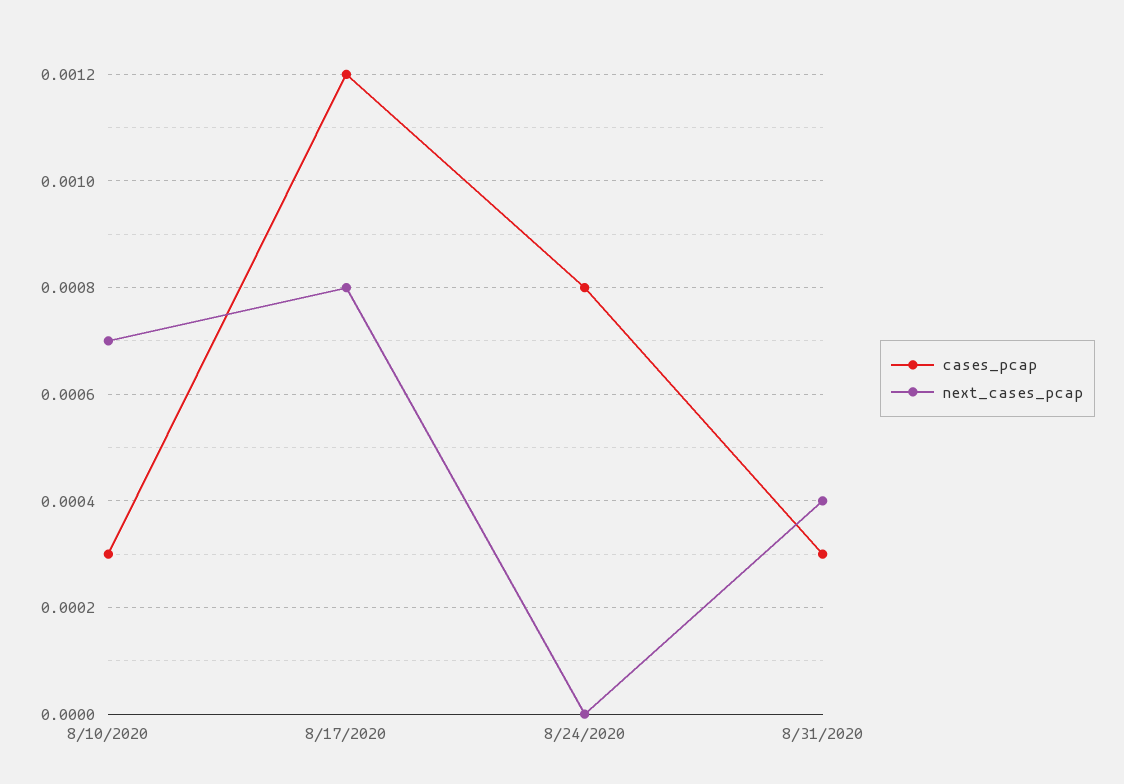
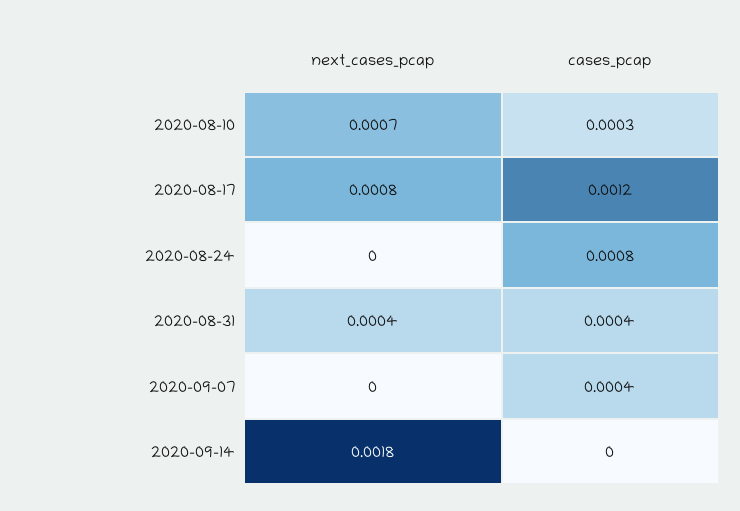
cases_pcap, 8/31/2020: 0.0003 -> 0.0004
next_cases_pcap, 2020-09-07: none -> 0
cases_pcap, 2020-09-07: none -> 0.0004
next_cases_pcap, 2020-09-14: none -> 0.0018
cases_pcap, 2020-09-14: none -> 0

